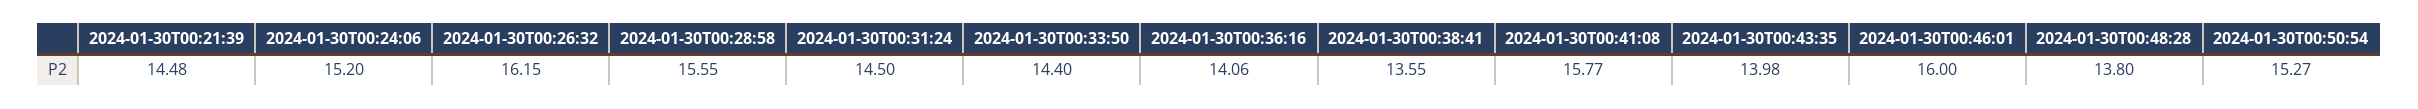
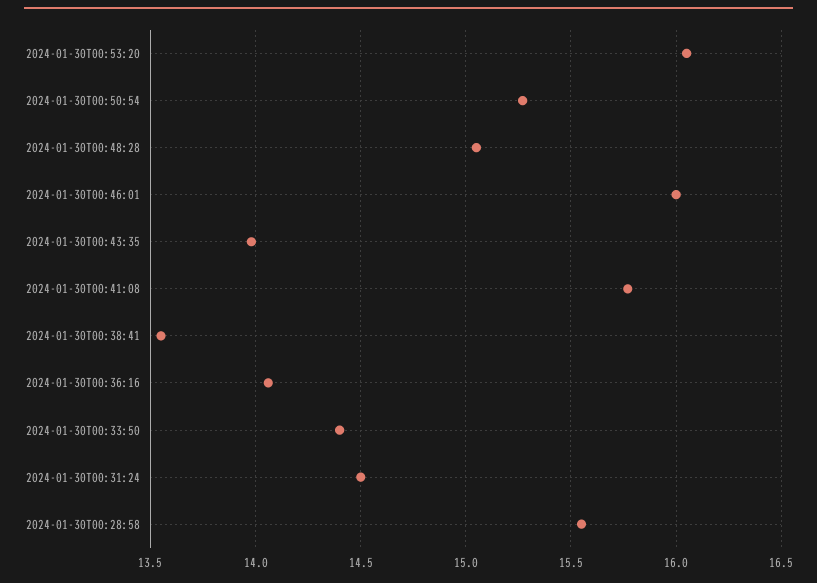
2024-01-30T00:21:39: 14.48 -> none
2024-01-30T00:24:06: 15.2 -> none
2024-01-30T00:26:32: 16.15 -> none
2024-01-30T00:48:28: 13.8 -> 15.05
2024-01-30T00:53:20: none -> 16.05

